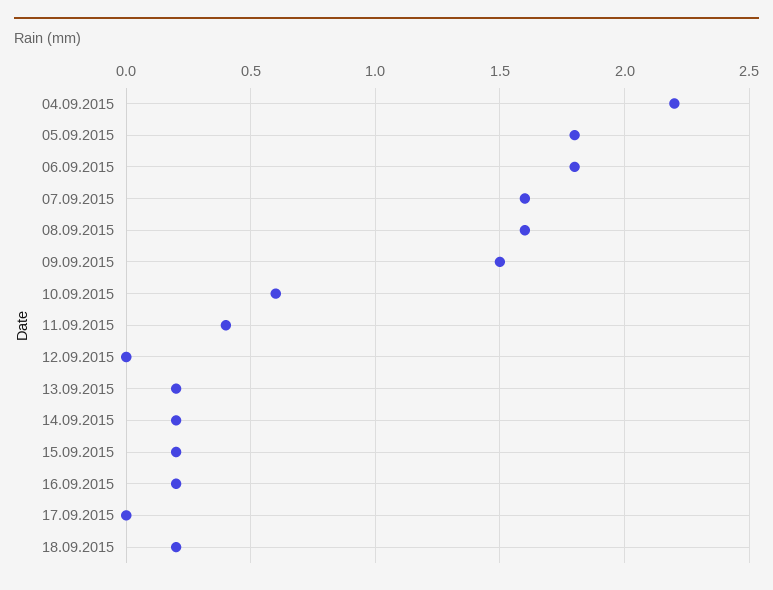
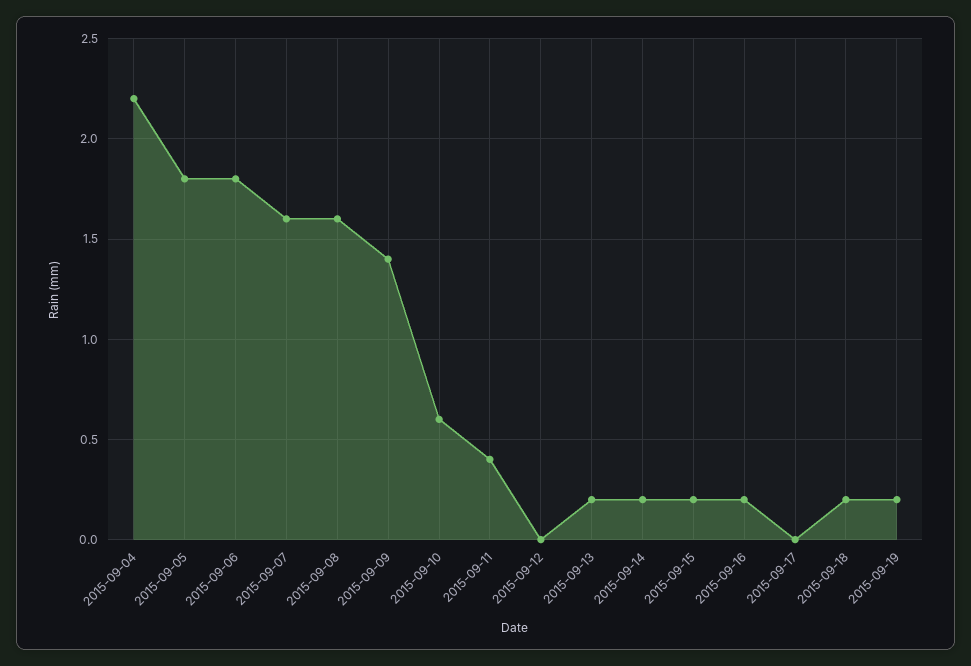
09.09.2015: 1.5 -> 1.4
2015-09-19: none -> 0.2

